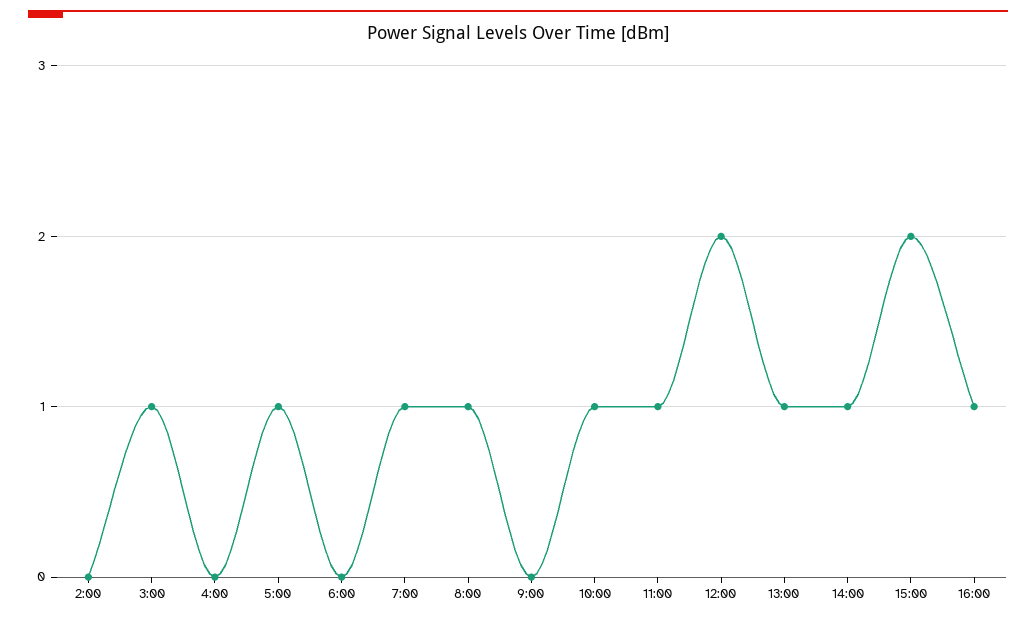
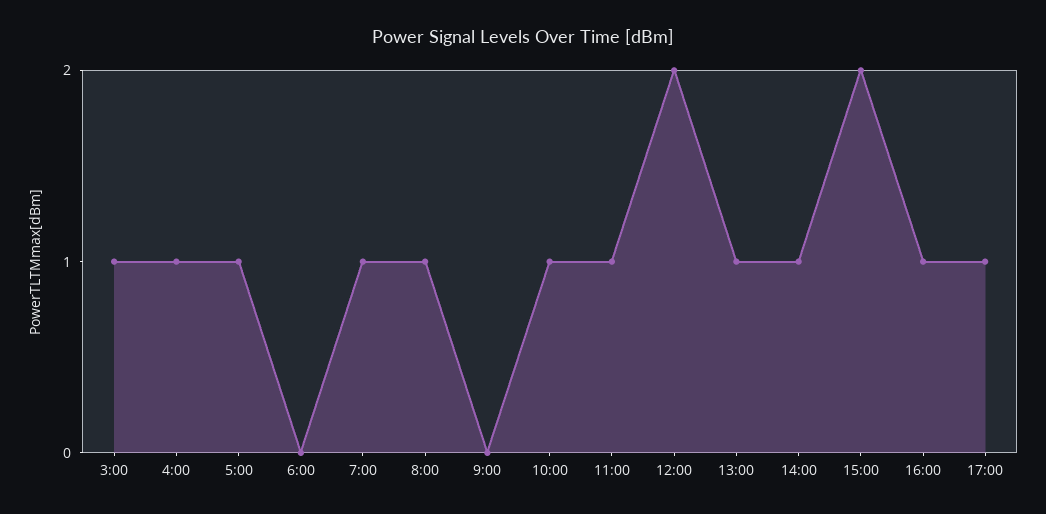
2:00: 0 -> none
4:00: 0 -> 1
17:00: none -> 1

